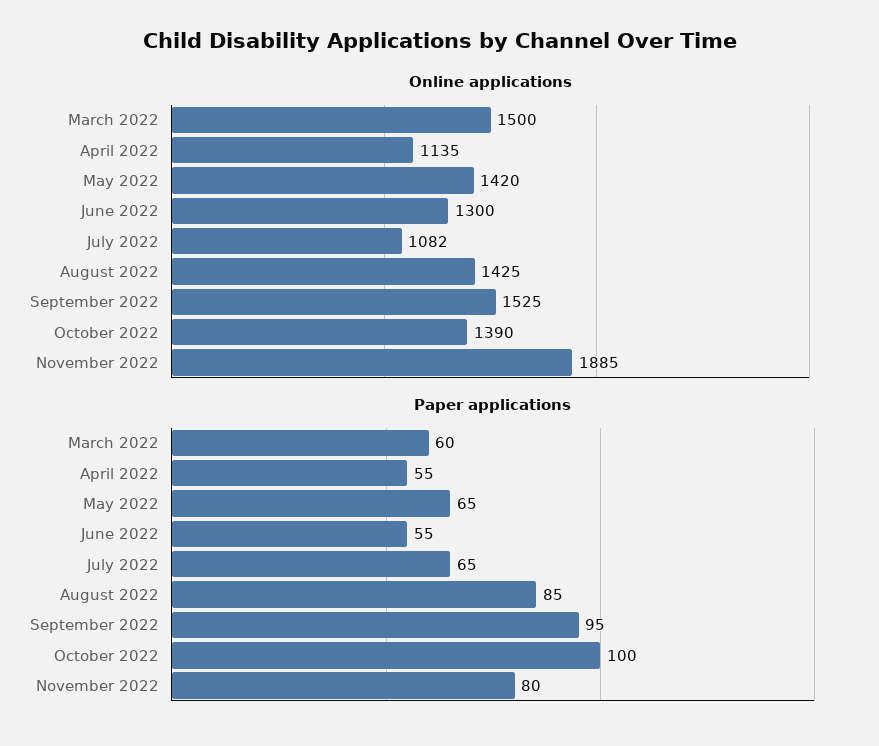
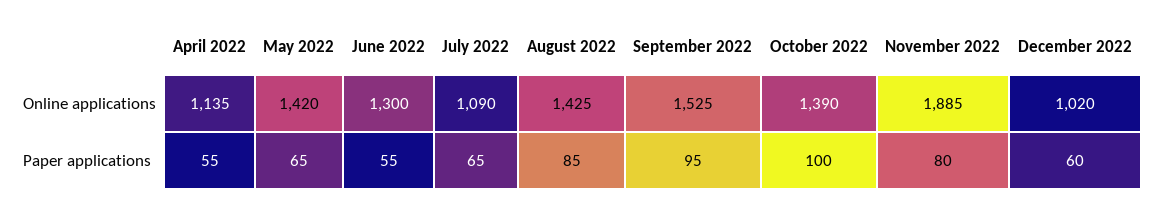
Online applications, March 2022: 1500 -> none
Online applications, July 2022: 1082 -> 1090
Paper applications, March 2022: 60 -> none
Online applications, December 2022: none -> 1020
Paper applications, December 2022: none -> 60

